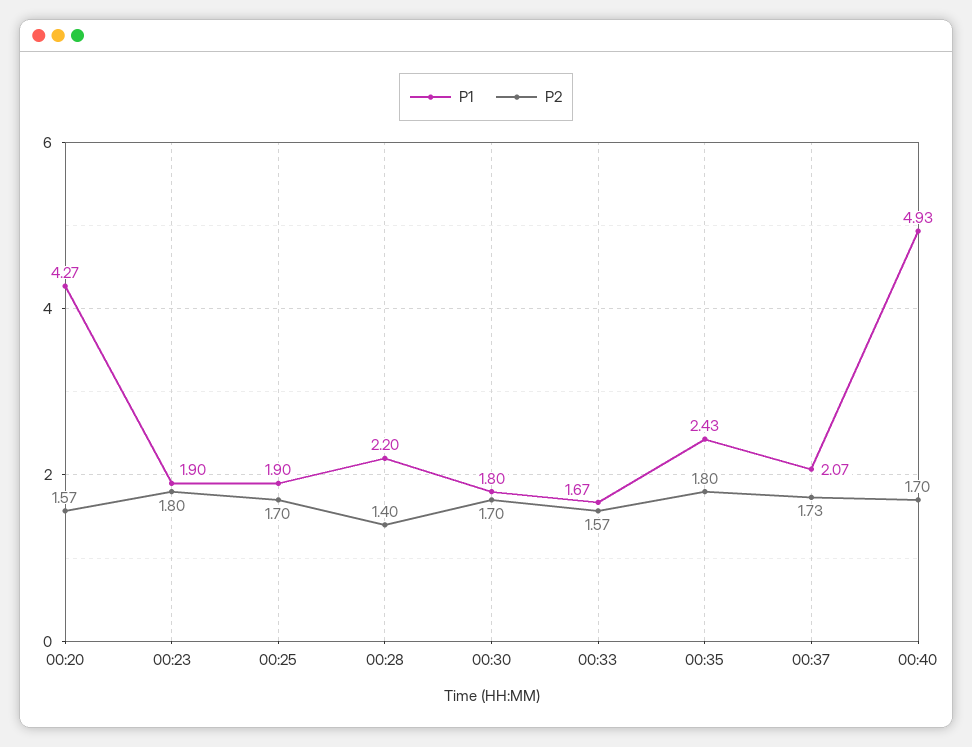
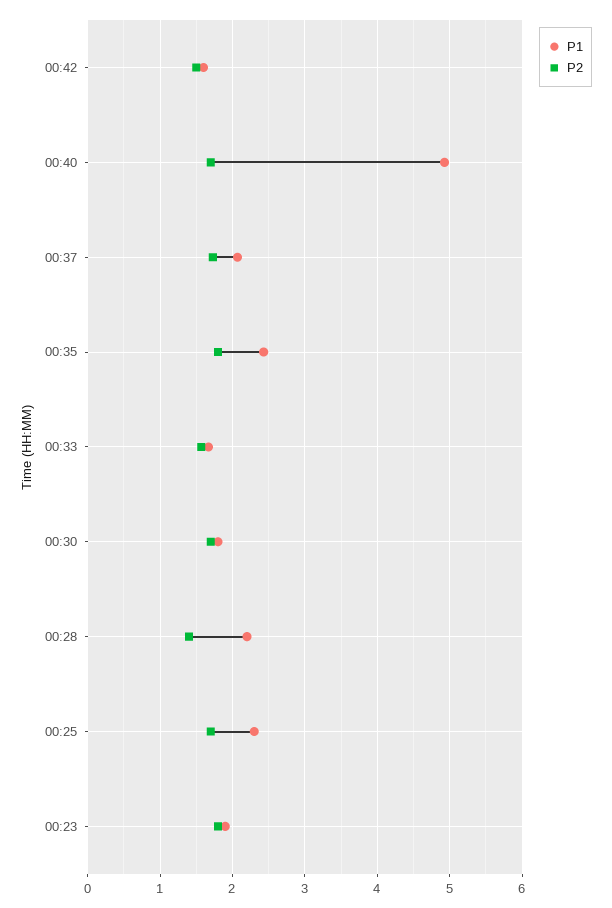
P1, 00:20: 4.27 -> none
P2, 00:20: 1.57 -> none
P1, 00:25: 1.9 -> 2.3
P1, 00:42: none -> 1.6
P2, 00:42: none -> 1.5

